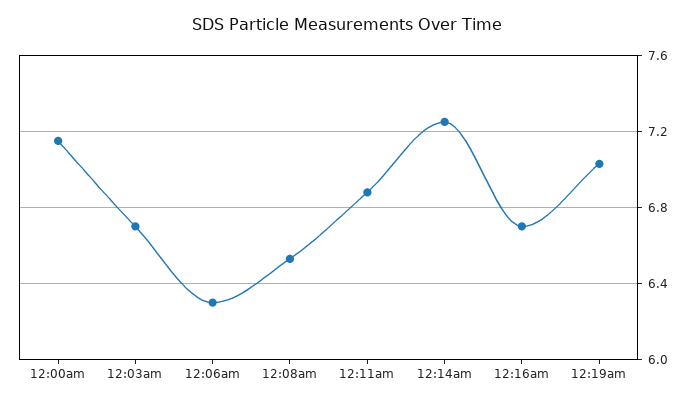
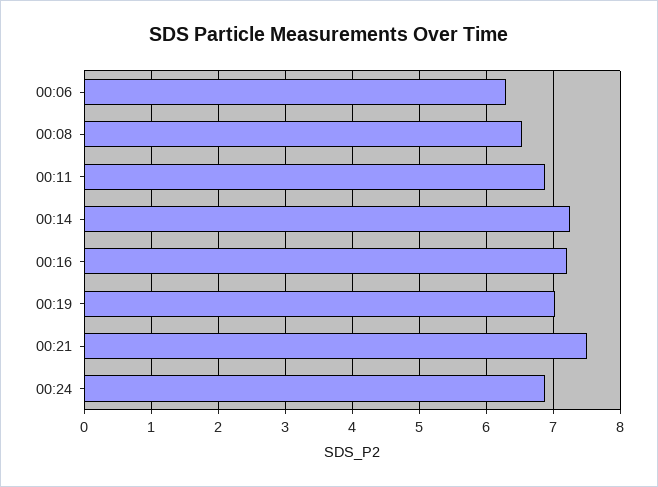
12:00am: 7.15 -> none
12:03am: 6.7 -> none
12:16am: 6.7 -> 7.2
00:21: none -> 7.5
00:24: none -> 6.9

